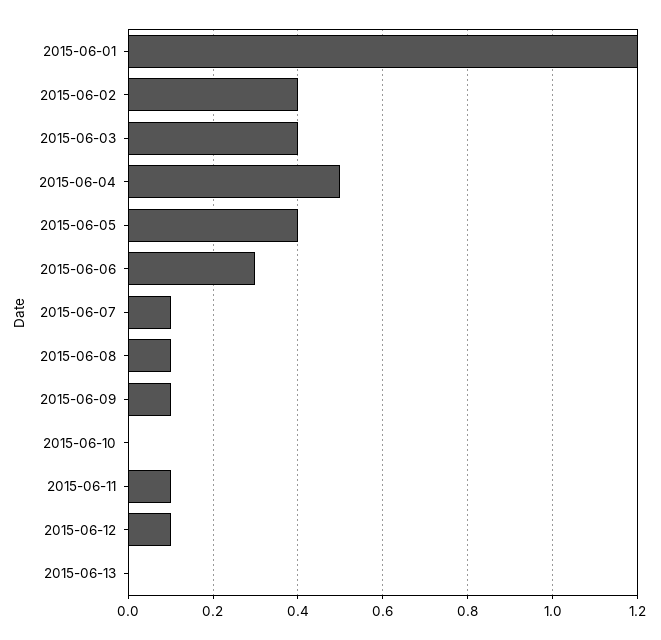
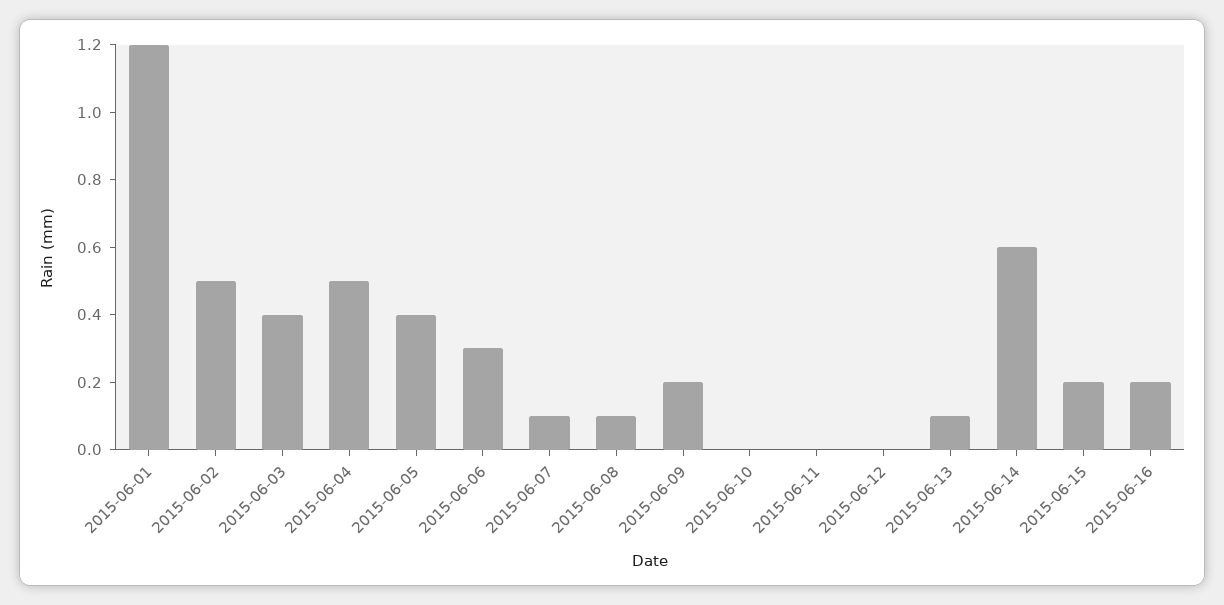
2015-06-02: 0.4 -> 0.5
2015-06-09: 0.1 -> 0.2
2015-06-11: 0.1 -> 0
2015-06-12: 0.1 -> 0
2015-06-13: 0 -> 0.1
2015-06-14: none -> 0.6
2015-06-15: none -> 0.2
2015-06-16: none -> 0.2

